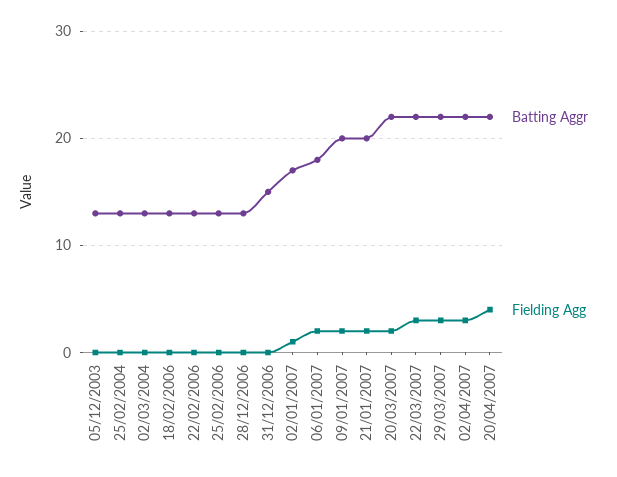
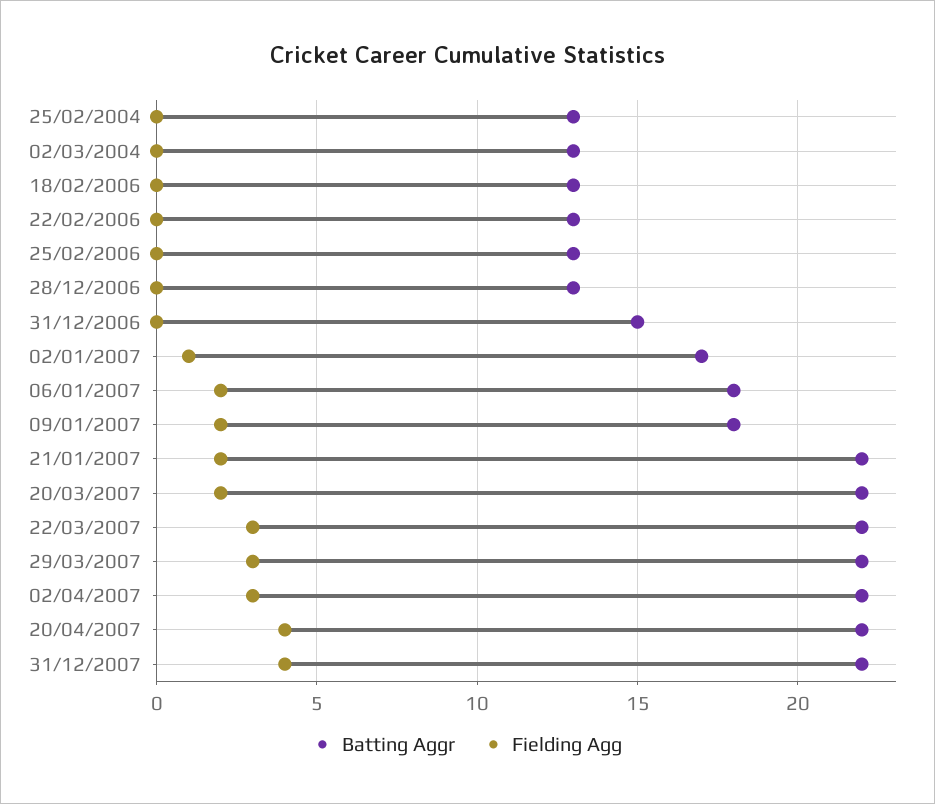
Batting Aggr, 05/12/2003: 13 -> none
Fielding Agg, 05/12/2003: 0 -> none
Batting Aggr, 09/01/2007: 20 -> 18
Batting Aggr, 21/01/2007: 20 -> 22
Batting Aggr, 31/12/2007: none -> 22
Fielding Agg, 31/12/2007: none -> 4

